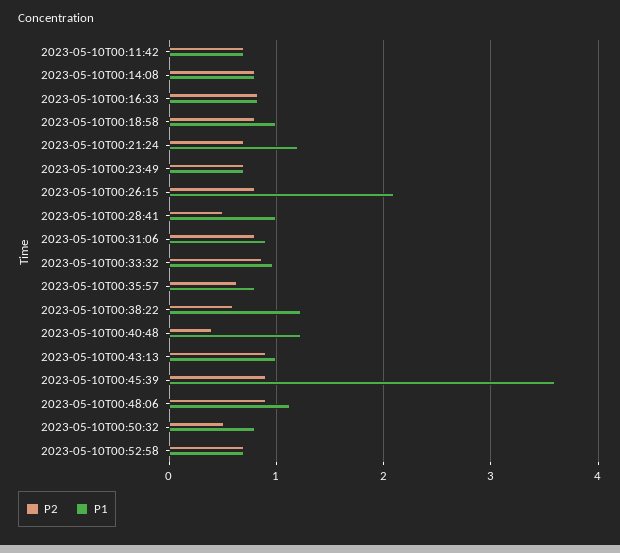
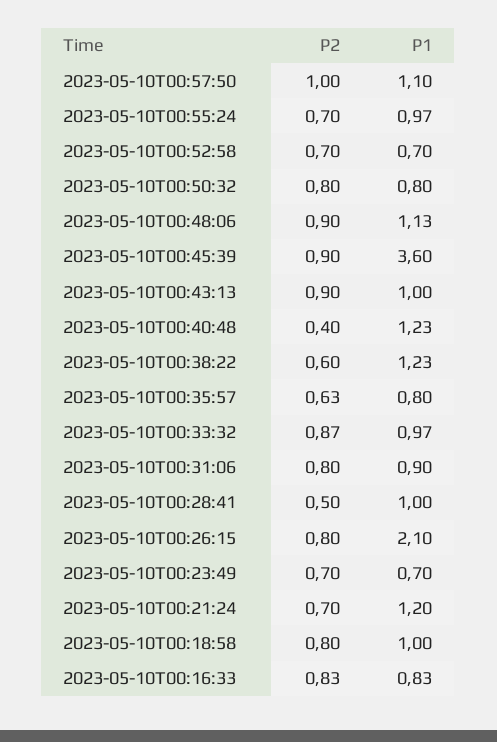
P2, 2023-05-10T00:11:42: 0.7 -> none
P1, 2023-05-10T00:11:42: 0.7 -> none
P2, 2023-05-10T00:14:08: 0.8 -> none
P1, 2023-05-10T00:14:08: 0.8 -> none
P2, 2023-05-10T00:50:32: 0.5 -> 0.8
P2, 2023-05-10T00:57:50: none -> 1
P1, 2023-05-10T00:57:50: none -> 1.1
P2, 2023-05-10T00:55:24: none -> 0.7
P1, 2023-05-10T00:55:24: none -> 0.97

